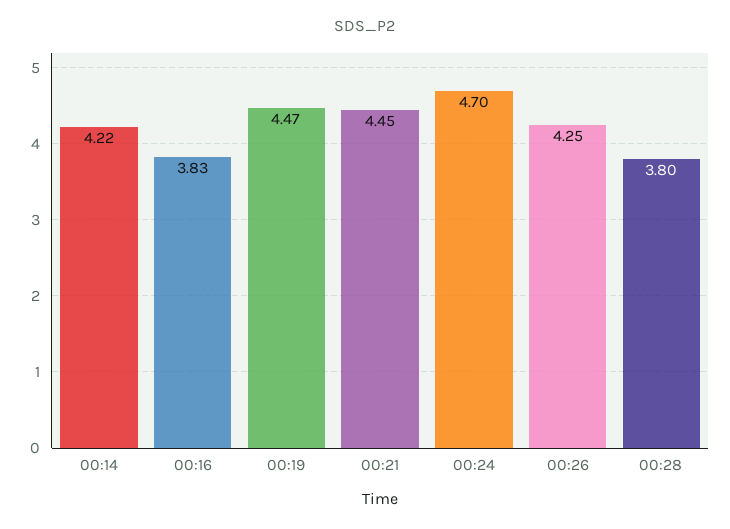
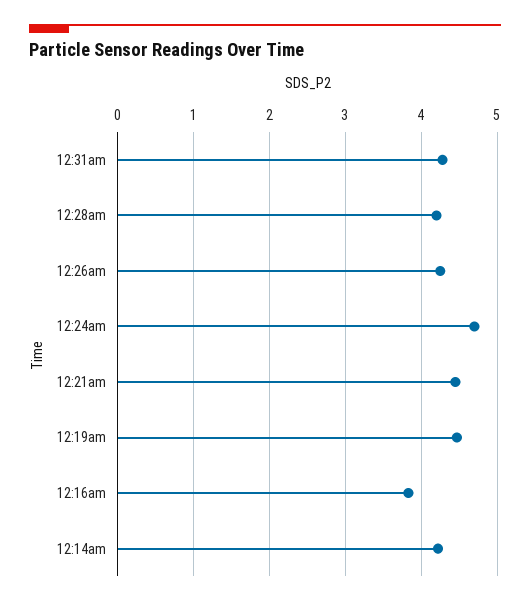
00:28: 3.8 -> 4.2
12:31am: none -> 4.3

